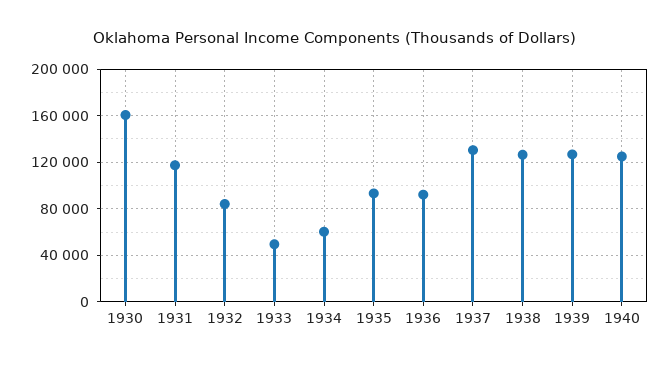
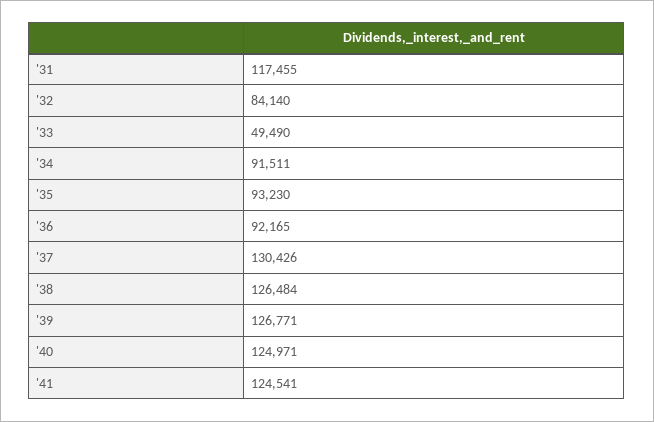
1930: 160000 -> none
1934: 60000 -> 91511
'41: none -> 124541

